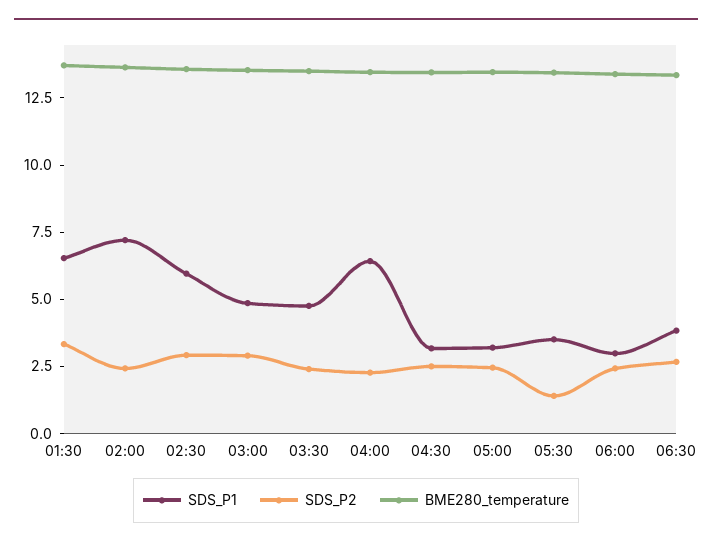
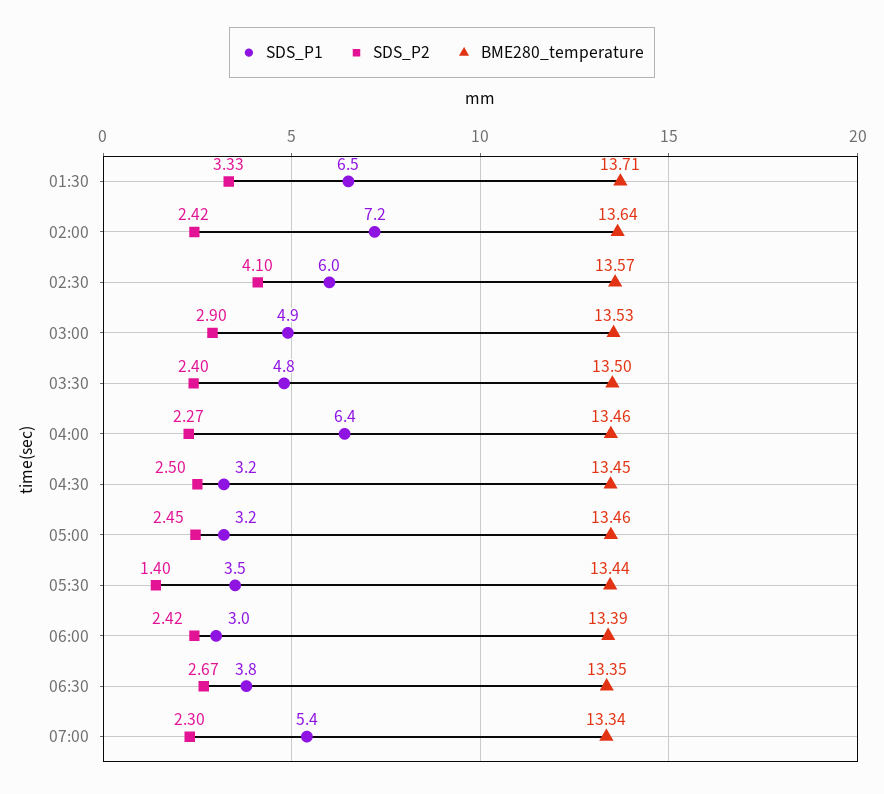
SDS_P2, 02:30: 3 -> 4.1
SDS_P1, 07:00: none -> 5.4
SDS_P2, 07:00: none -> 2.3
BME280_temperature, 07:00: none -> 13.34

